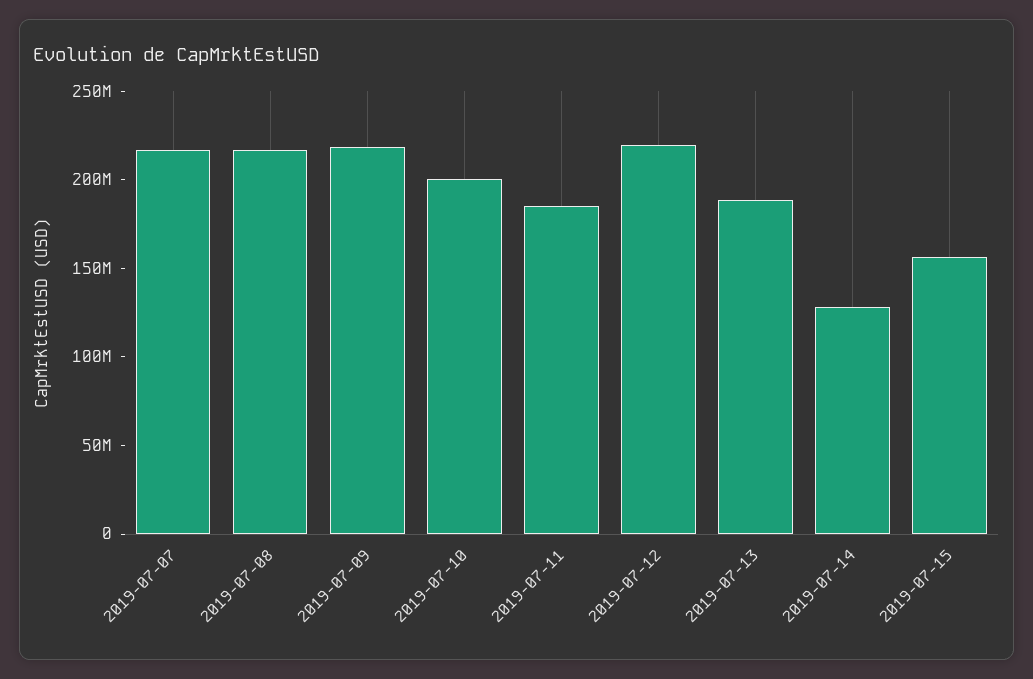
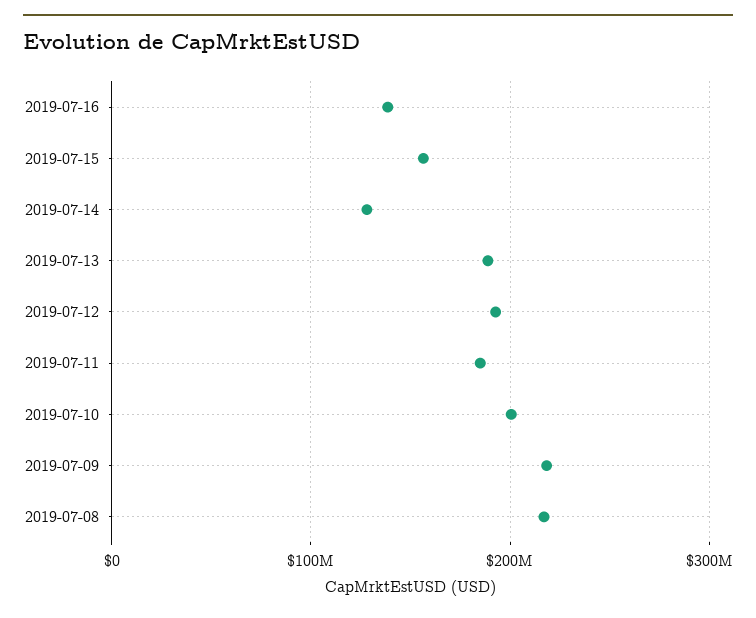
2019-07-07: 220000000 -> none
2019-07-12: 220000000 -> 190000000
2019-07-16: none -> 140000000

